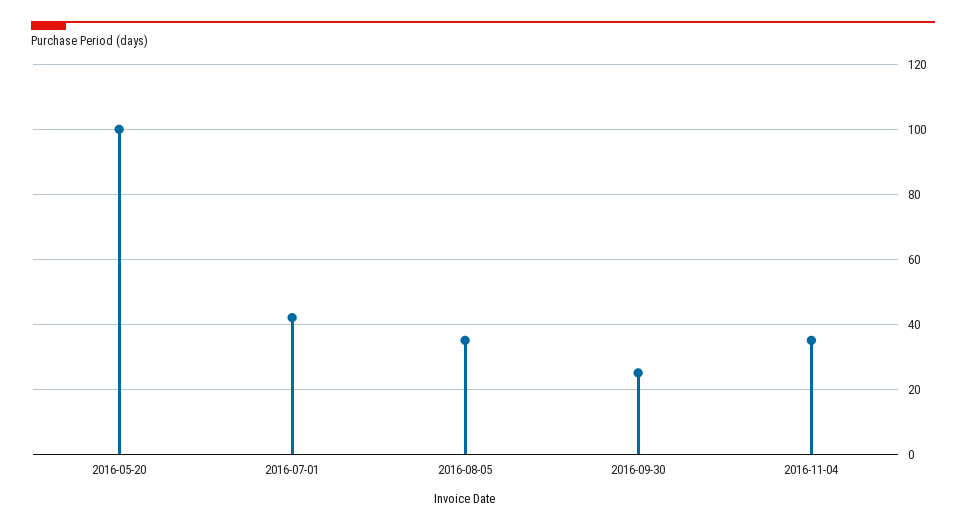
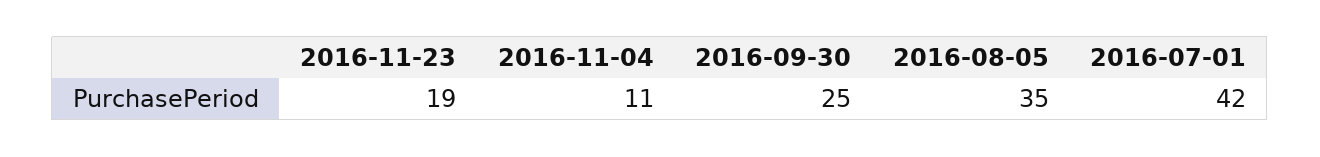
2016-05-20: 100 -> none
2016-11-04: 35 -> 11
2016-11-23: none -> 19

